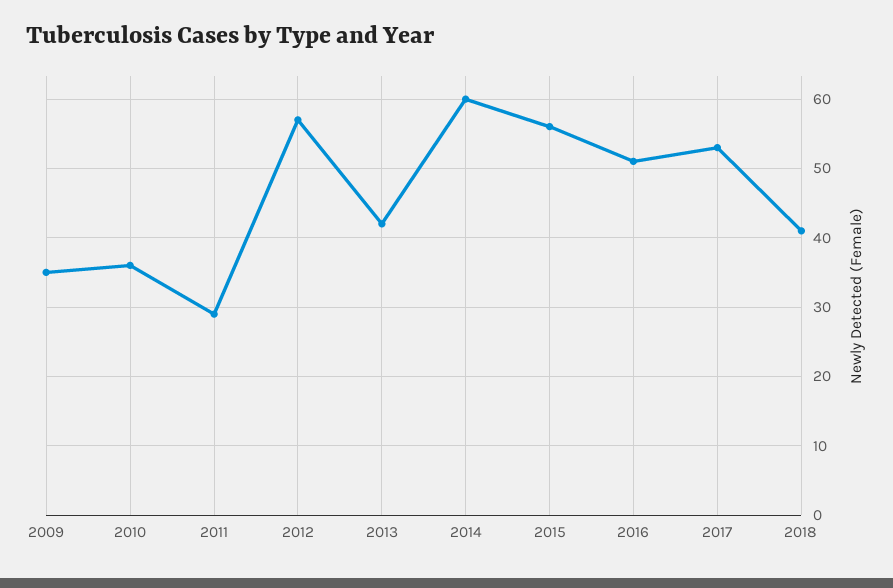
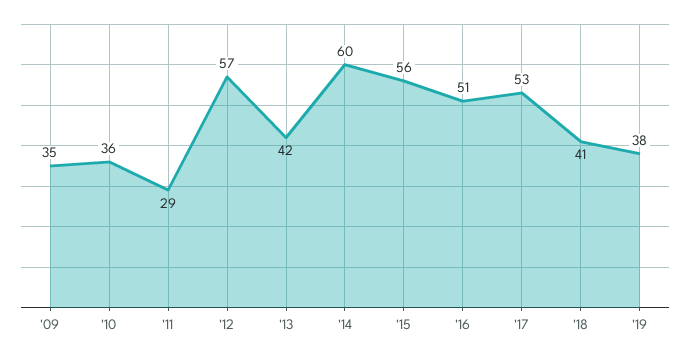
'19: none -> 38

